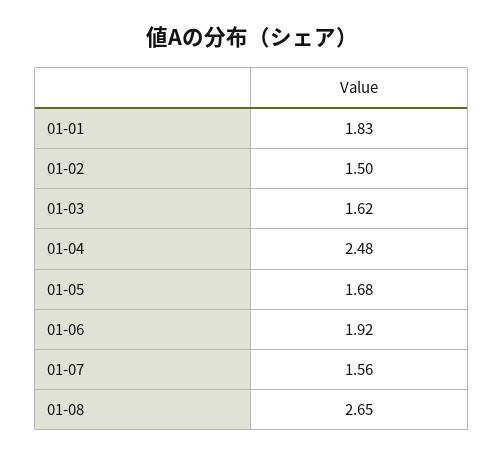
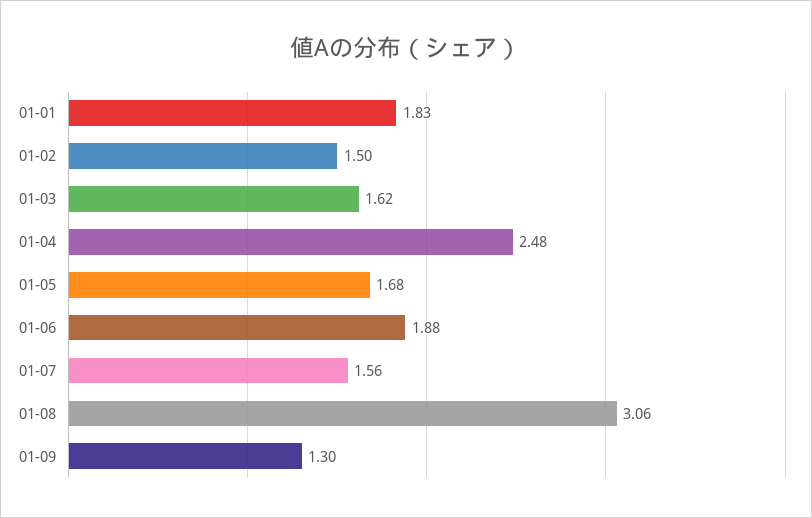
01-06: 1.92 -> 1.88
01-08: 2.65 -> 3.06
01-09: none -> 1.3

